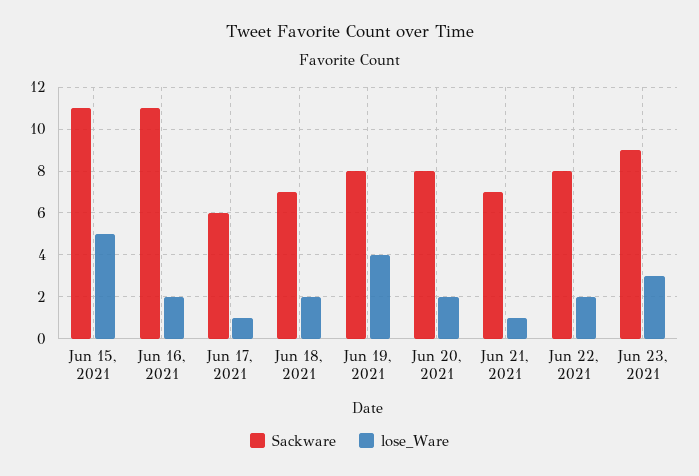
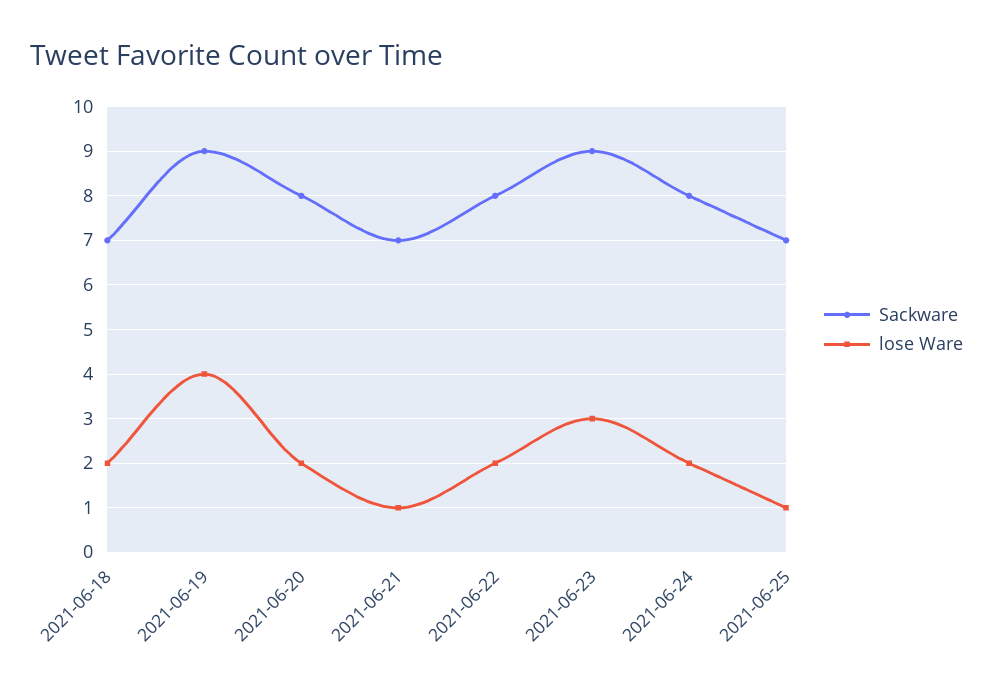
Sackware, Jun 15, 2021: 11 -> none
lose_Ware, Jun 15, 2021: 5 -> none
Sackware, Jun 16, 2021: 11 -> none
lose_Ware, Jun 16, 2021: 2 -> none
Sackware, Jun 17, 2021: 6 -> none
lose_Ware, Jun 17, 2021: 1 -> none
Sackware, Jun 19, 2021: 8 -> 9
Sackware, 2021-06-24: none -> 8
lose_Ware, 2021-06-24: none -> 2
Sackware, 2021-06-25: none -> 7
lose_Ware, 2021-06-25: none -> 1

